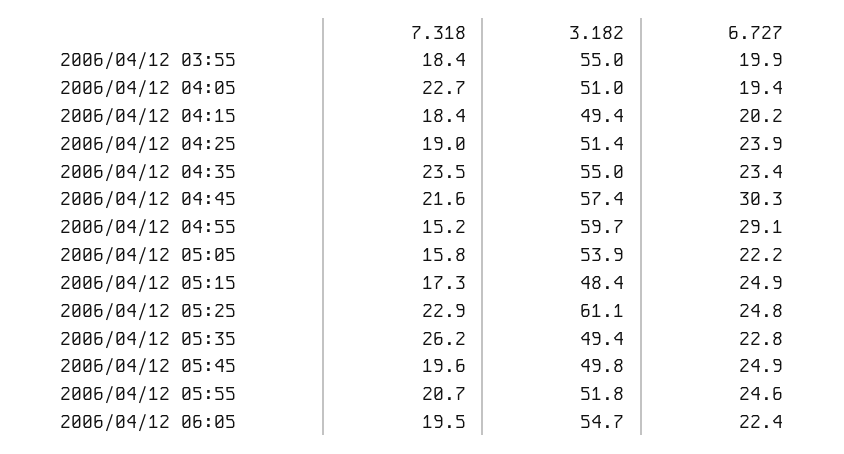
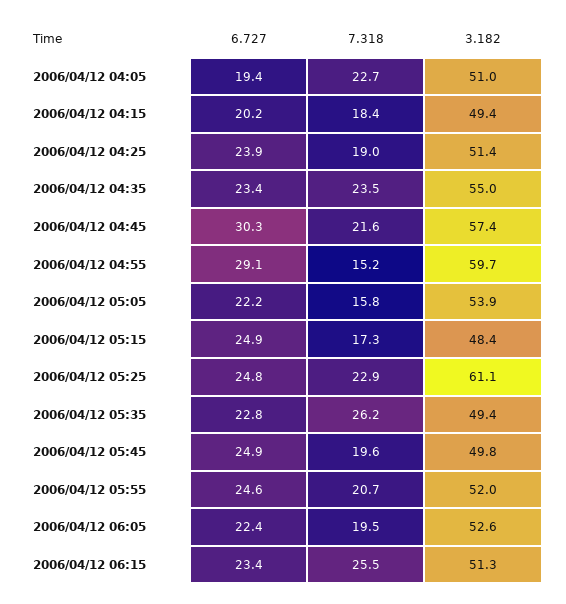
7.318, 2006/04/12 03:55: 18.4 -> none
3.182, 2006/04/12 03:55: 55 -> none
6.727, 2006/04/12 03:55: 19.9 -> none
3.182, 2006/04/12 05:55: 51.8 -> 52
3.182, 2006/04/12 06:05: 54.7 -> 52.6
6.727, 2006/04/12 06:15: none -> 23.4
7.318, 2006/04/12 06:15: none -> 25.5
3.182, 2006/04/12 06:15: none -> 51.3

